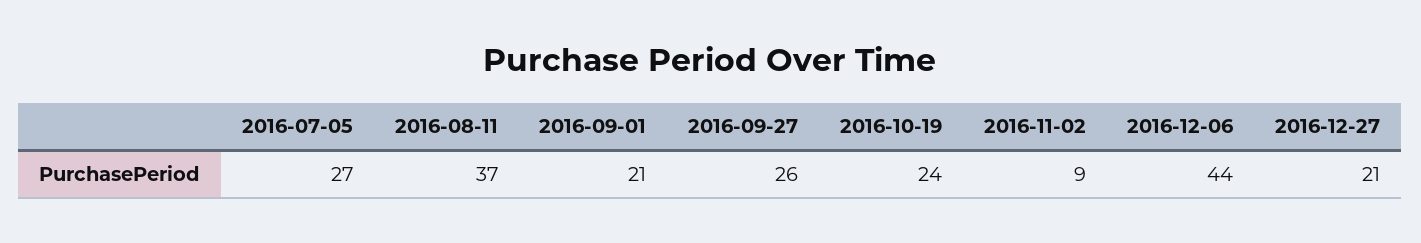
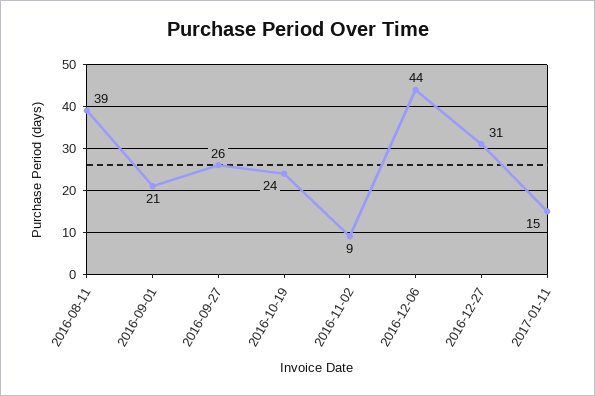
2016-07-05: 27 -> none
2016-08-11: 37 -> 39
2016-12-27: 21 -> 31
2017-01-11: none -> 15

